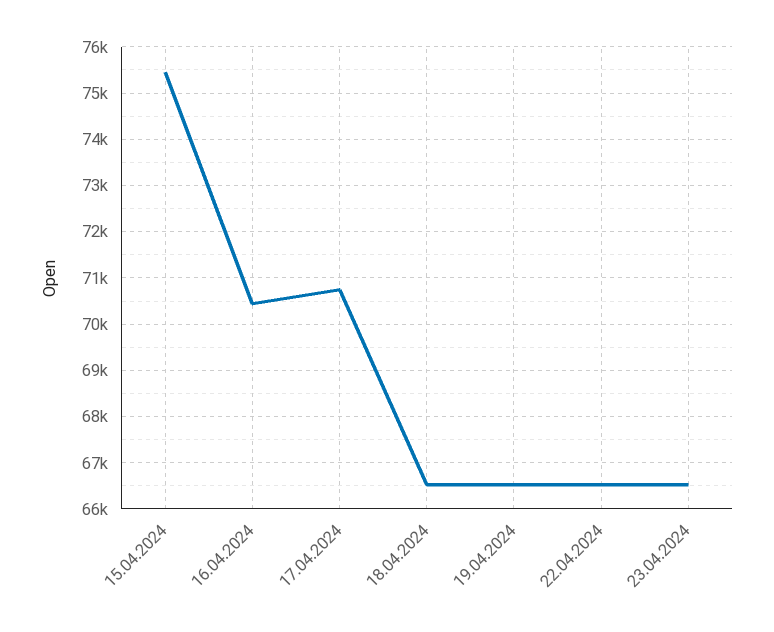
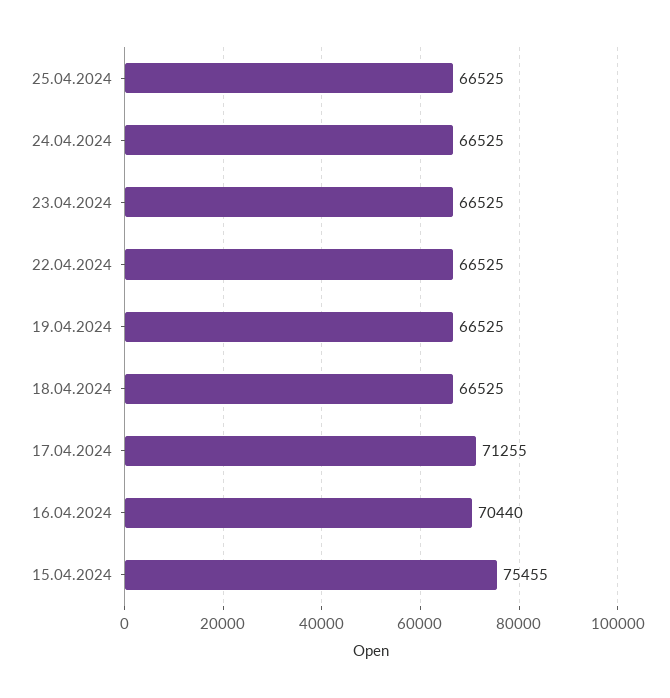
17.04.2024: 70800 -> 71255
25.04.2024: none -> 66525
24.04.2024: none -> 66525

